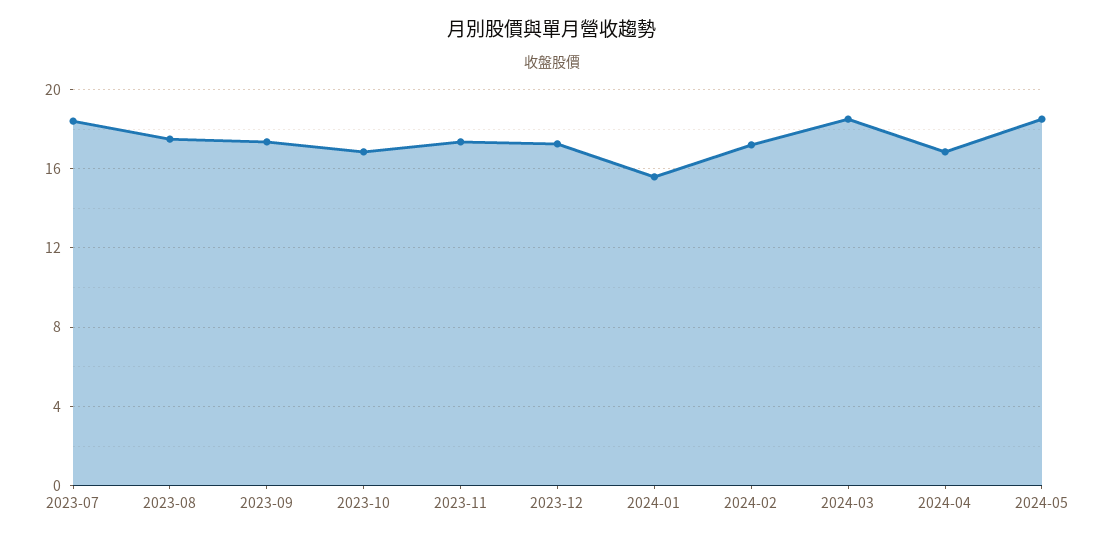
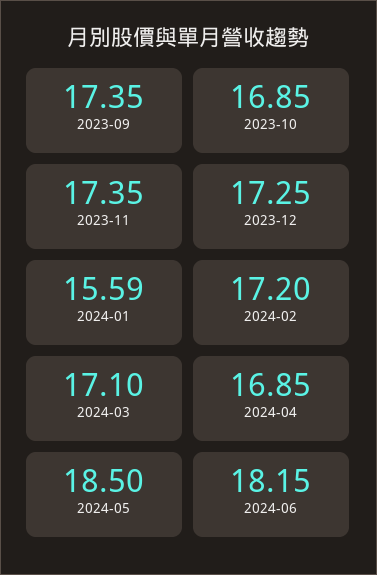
2023-07: 18.5 -> none
2023-08: 17.5 -> none
2024-03: 18.5 -> 17.1
2024-06: none -> 18.15

